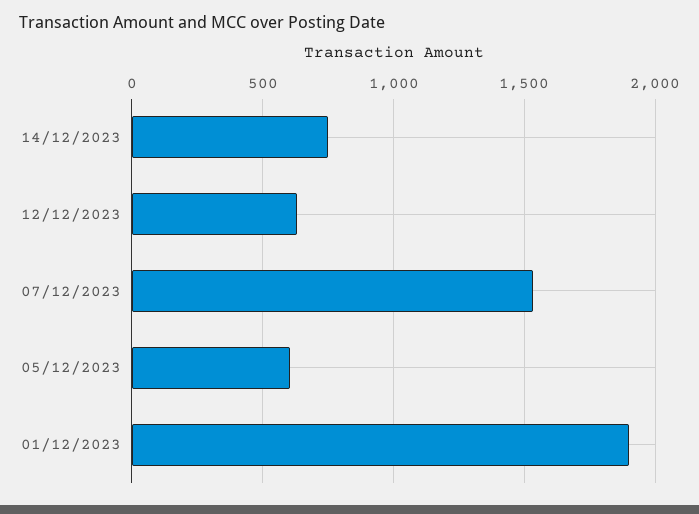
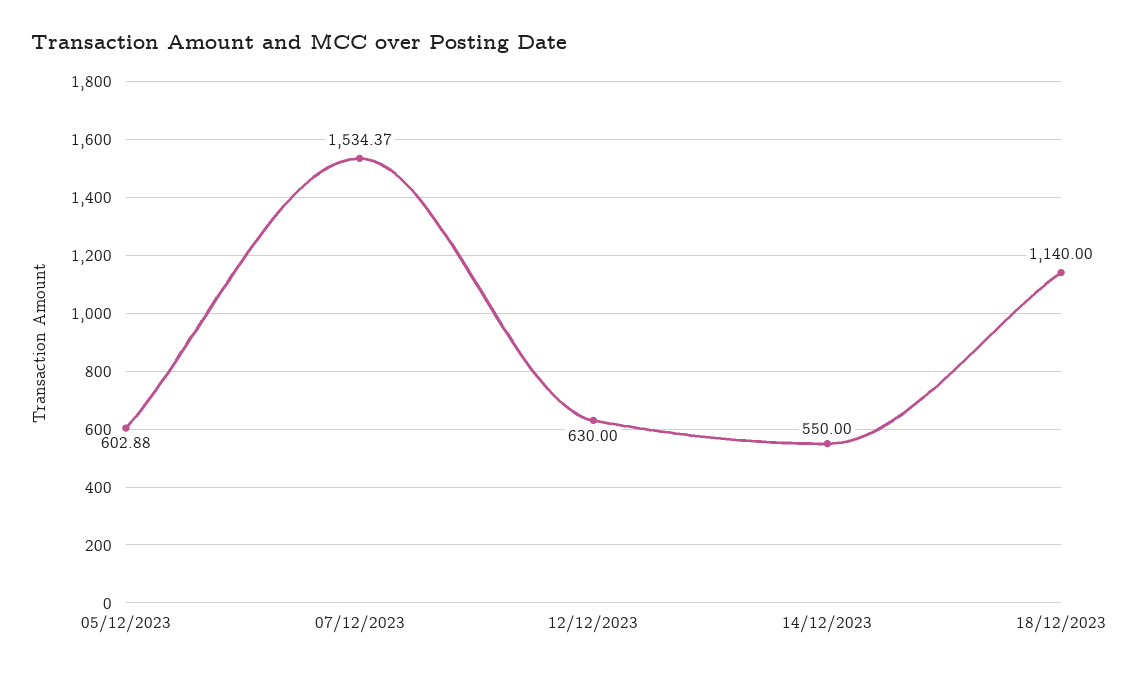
14/12/2023: 750 -> 550
01/12/2023: 1900 -> none
18/12/2023: none -> 1140

